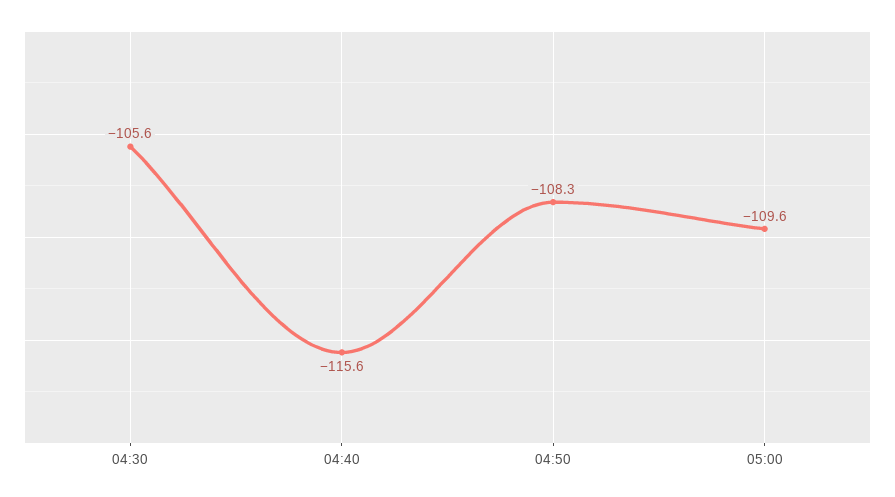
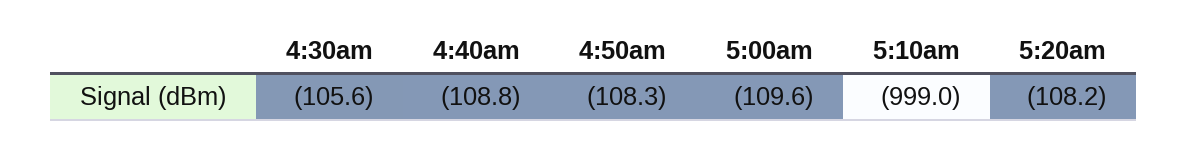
04:40: -115.6 -> -108.8
5:10am: none -> -999
5:20am: none -> -108.2

